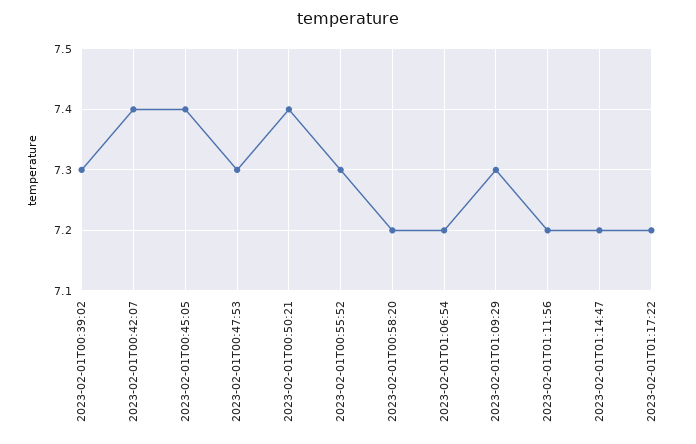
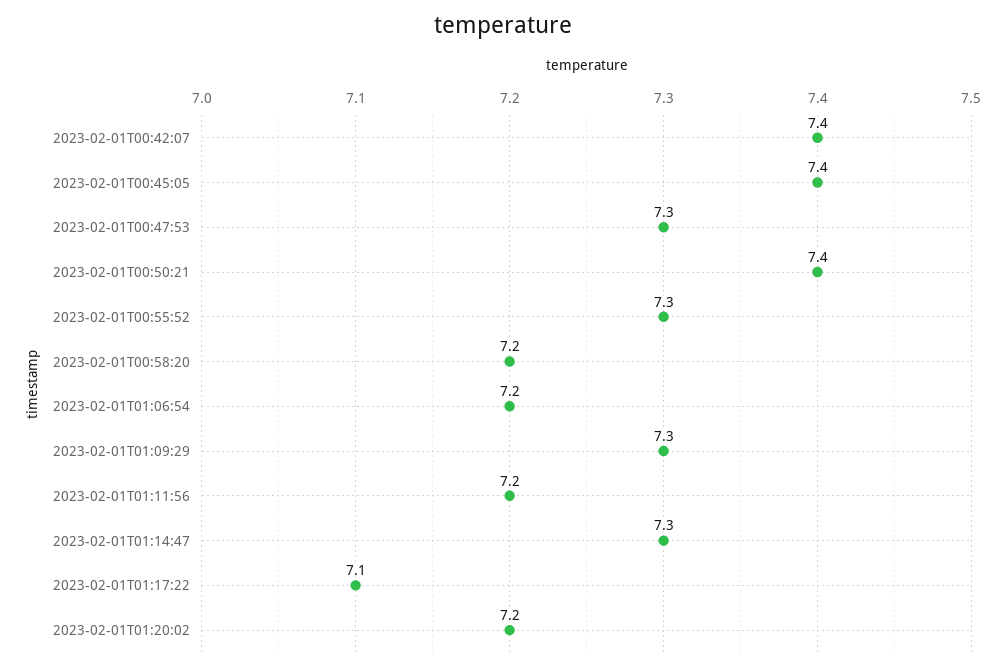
2023-02-01T00:39:02: 7.3 -> none
2023-02-01T01:14:47: 7.2 -> 7.3
2023-02-01T01:17:22: 7.2 -> 7.1
2023-02-01T01:20:02: none -> 7.2

